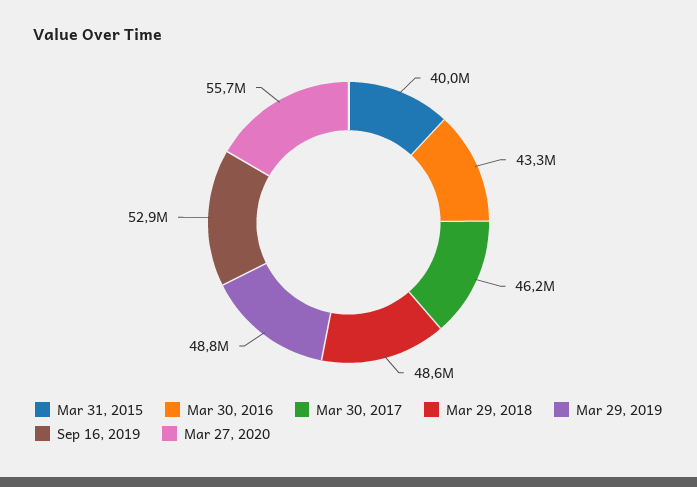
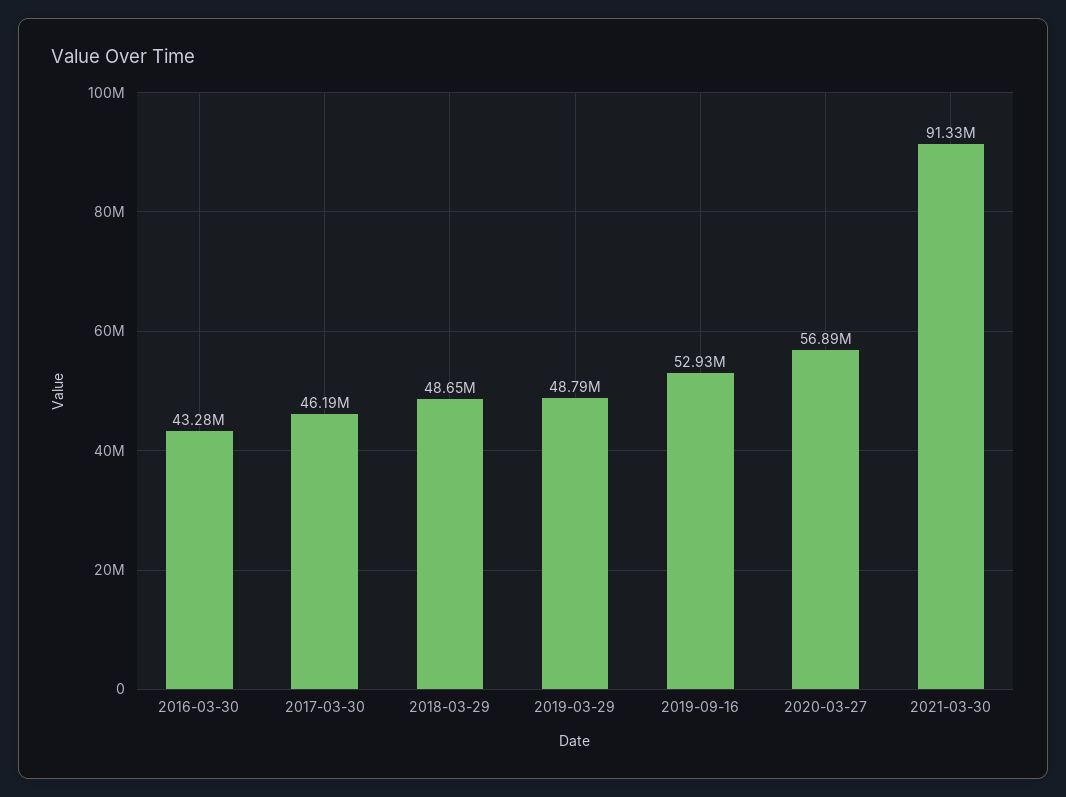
Mar 31, 2015: 40000000 -> none
Mar 27, 2020: 55700000 -> 56890000
2021-03-30: none -> 91330000

